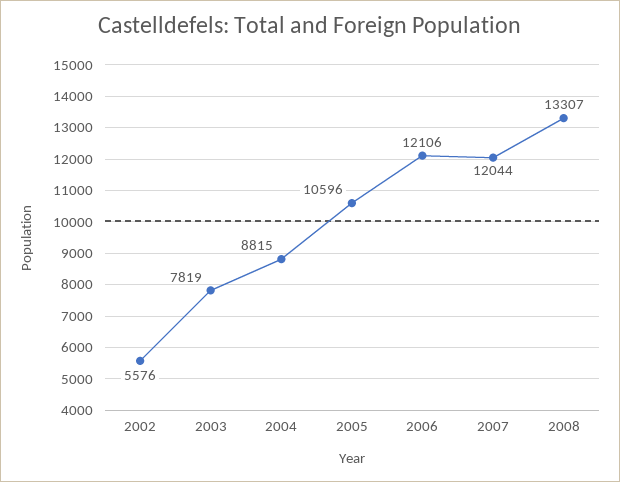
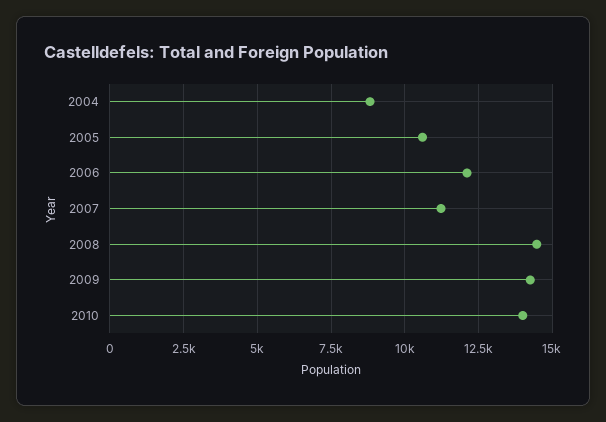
2002: 5576 -> none
2003: 7819 -> none
2007: 12044 -> 11250
2008: 13307 -> 14500
2009: none -> 14250
2010: none -> 14000

